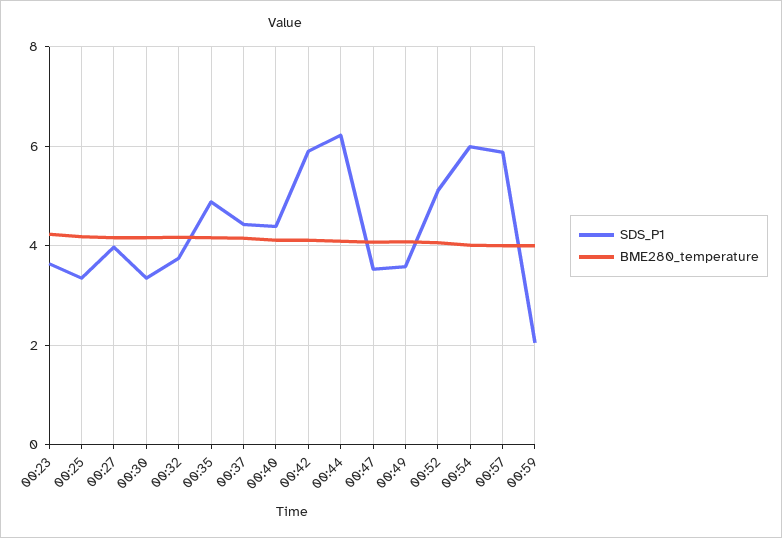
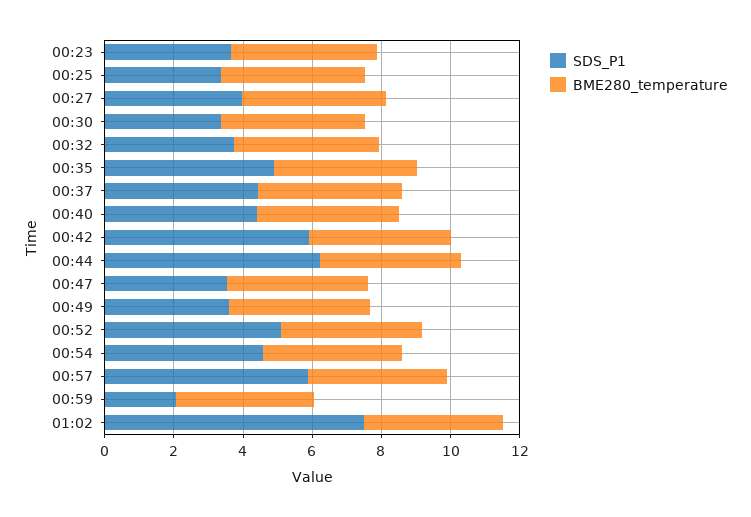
SDS_P1, 00:54: 6 -> 4.5
SDS_P1, 01:02: none -> 7.5
BME280_temperature, 01:02: none -> 4

